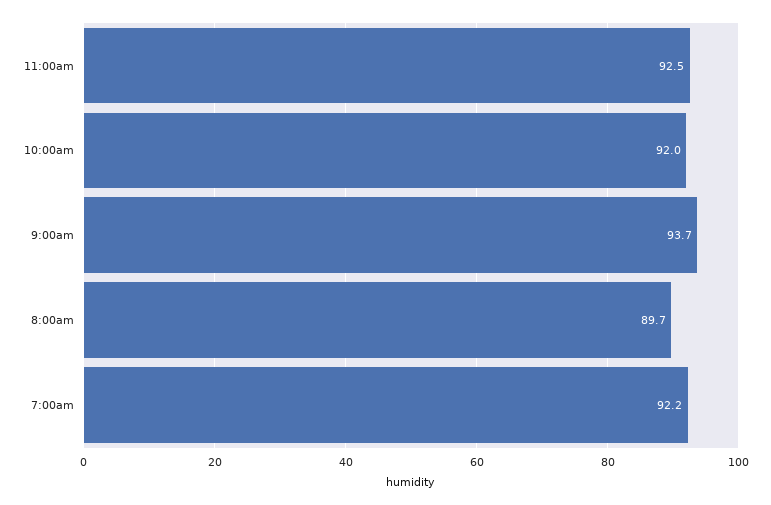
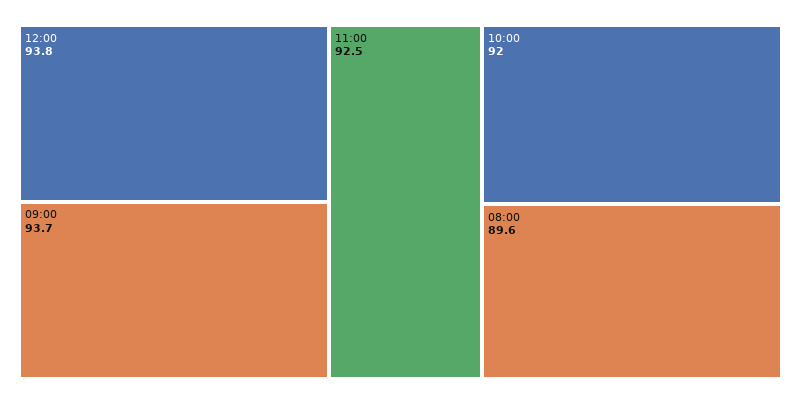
8:00am: 89.7 -> 89.6
7:00am: 92.2 -> none
12:00: none -> 93.8

